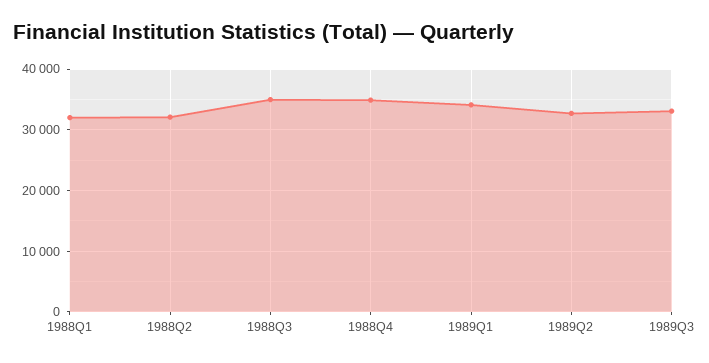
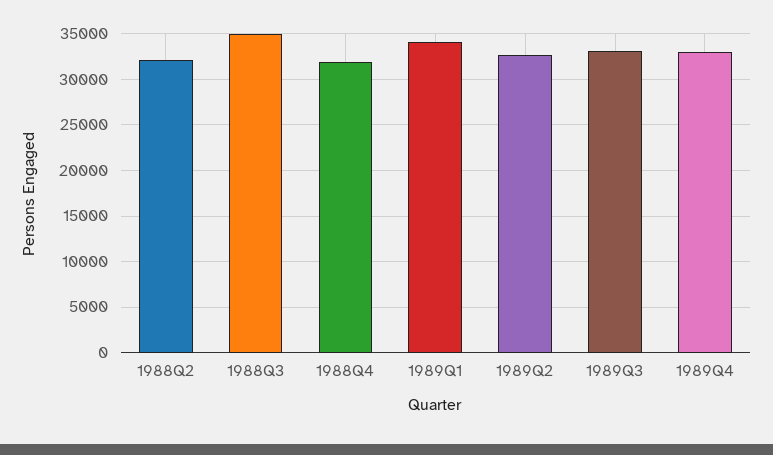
1988Q1: 32000 -> none
1988Q4: 35000 -> 32000
1989Q4: none -> 33000

